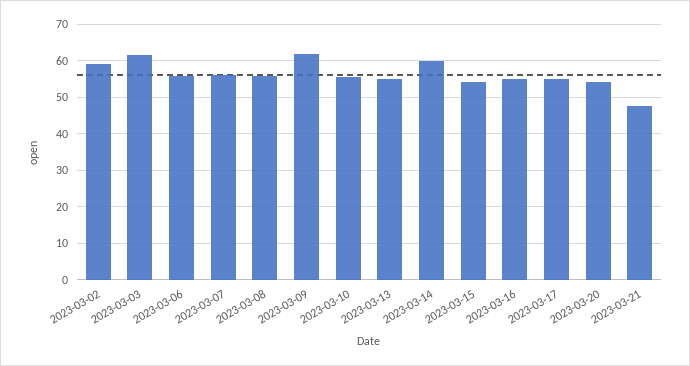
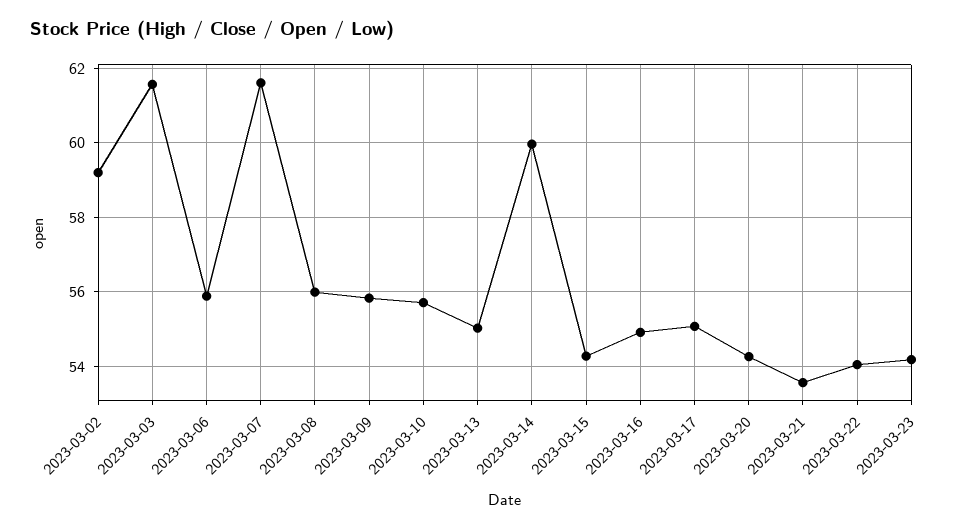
2023-03-07: 56 -> 61.6
2023-03-09: 62 -> 55.8
2023-03-21: 48 -> 53.6
2023-03-22: none -> 54
2023-03-23: none -> 54.2

